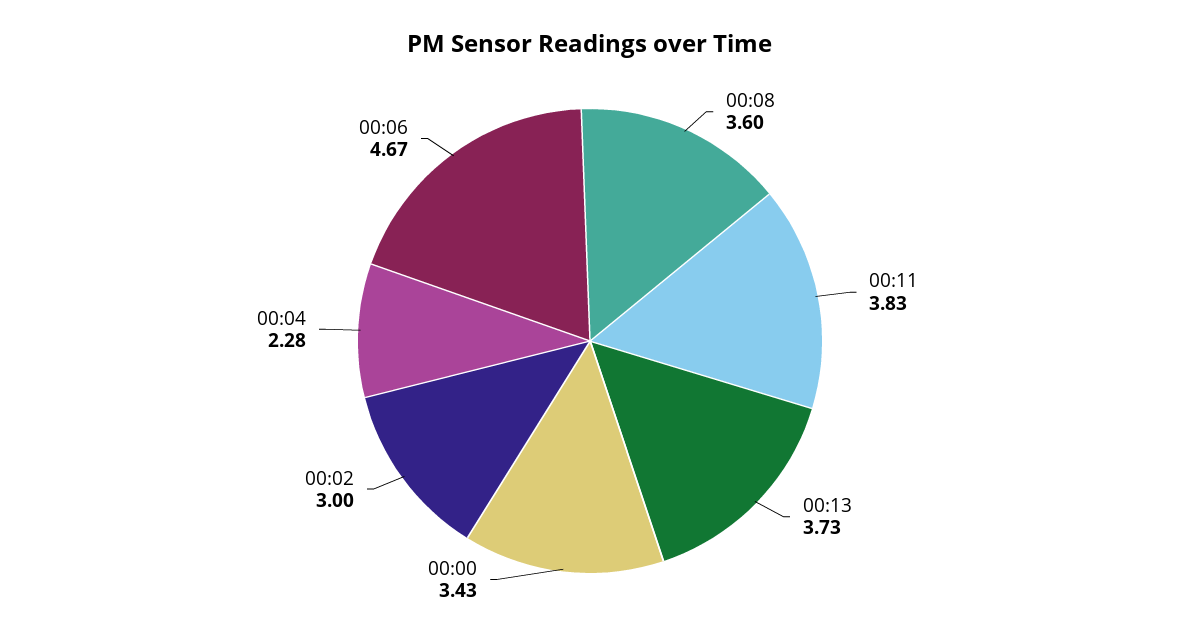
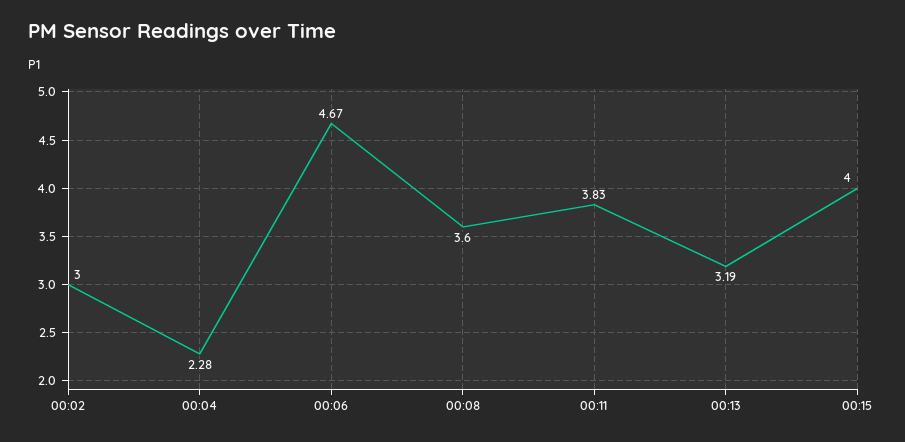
00:13: 3.73 -> 3.19
00:00: 3.43 -> none
00:15: none -> 4

